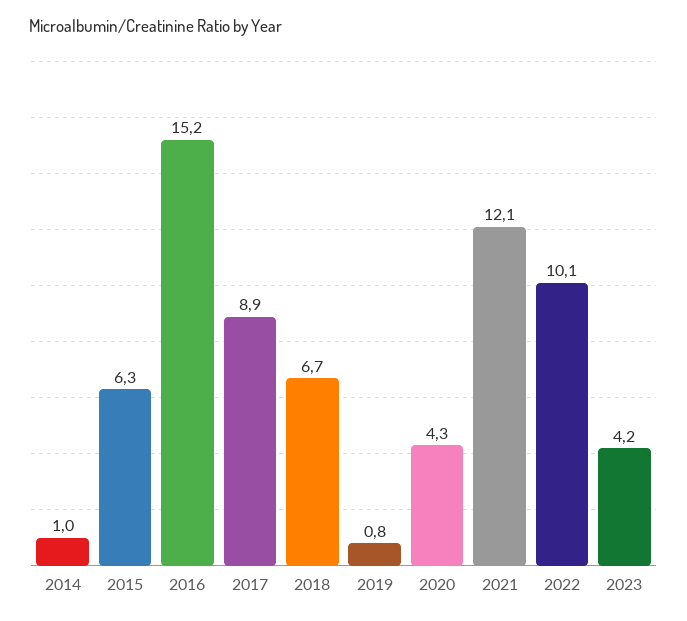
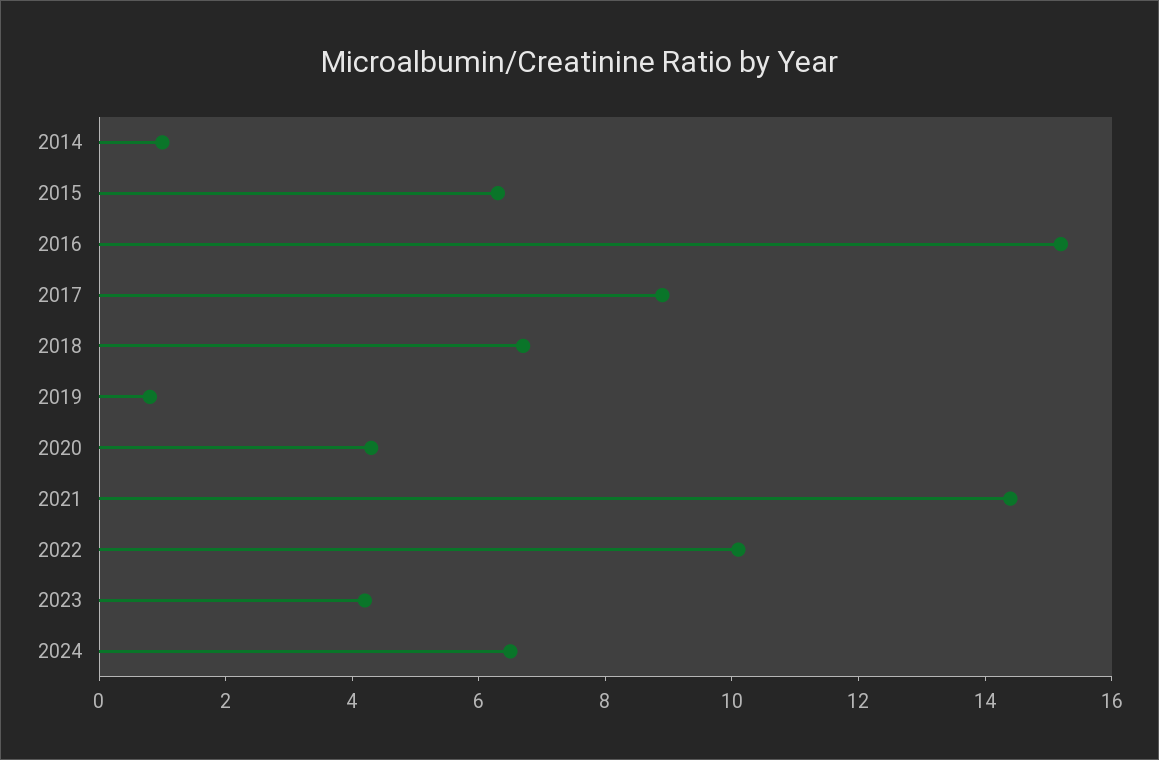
2021: 12.1 -> 14.5
2024: none -> 6.5

